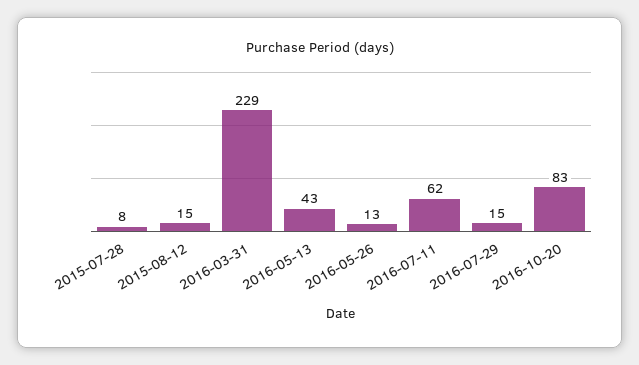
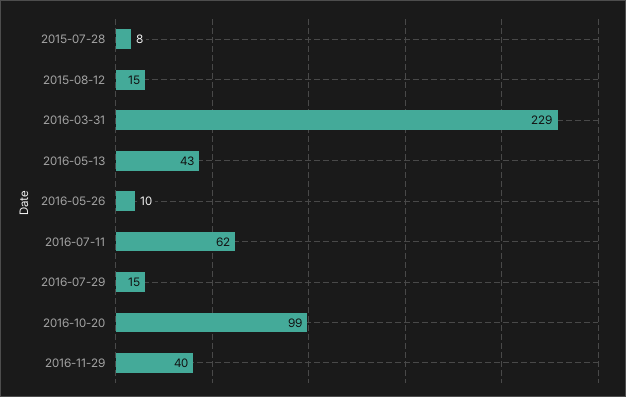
2016-05-26: 13 -> 10
2016-10-20: 83 -> 99
2016-11-29: none -> 40

